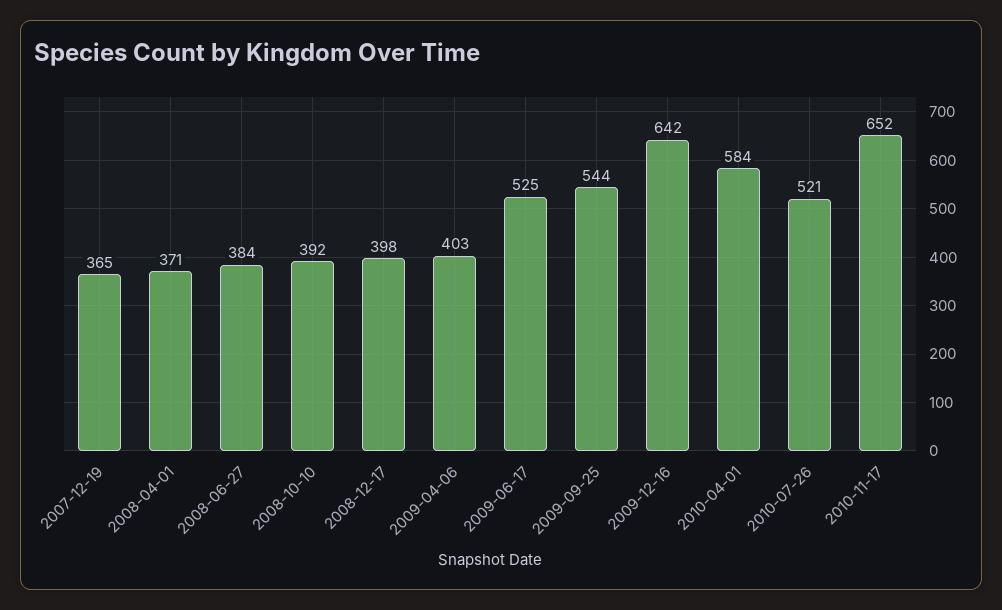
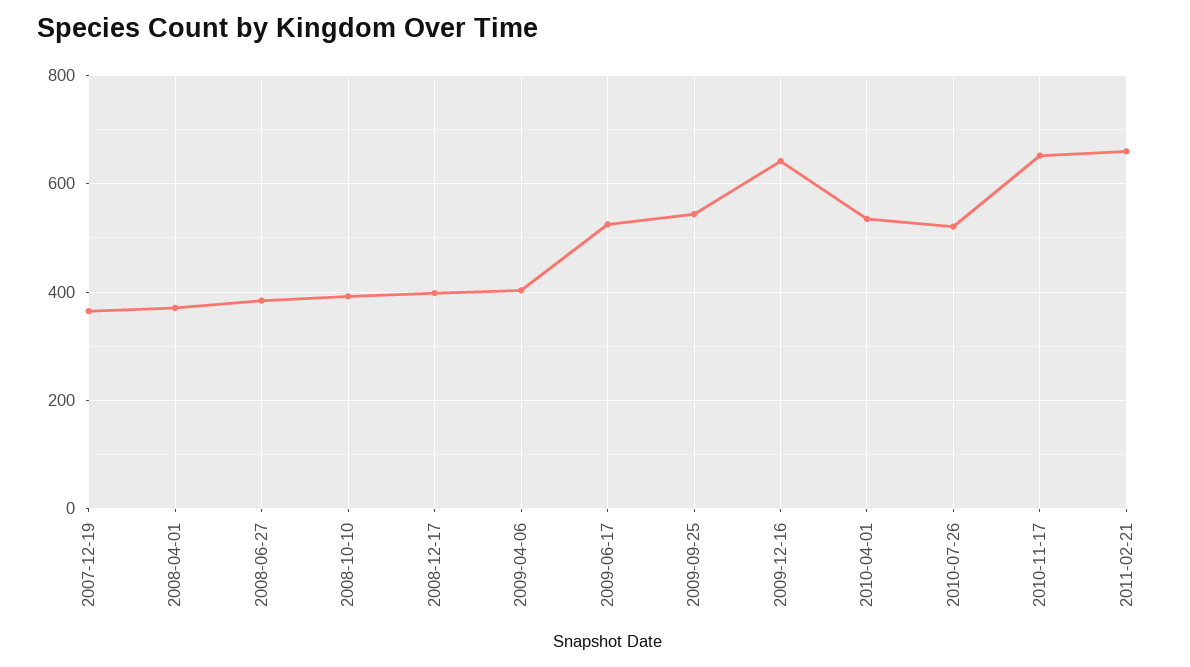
2010-04-01: 584 -> 540
2011-02-21: none -> 660

